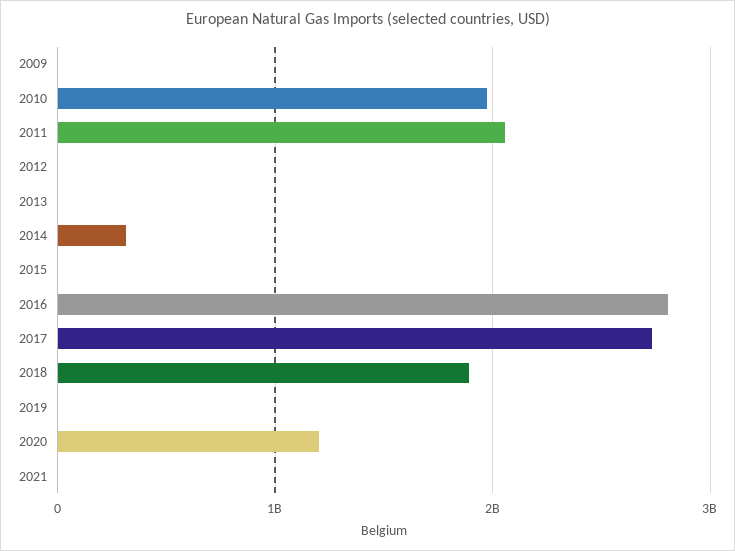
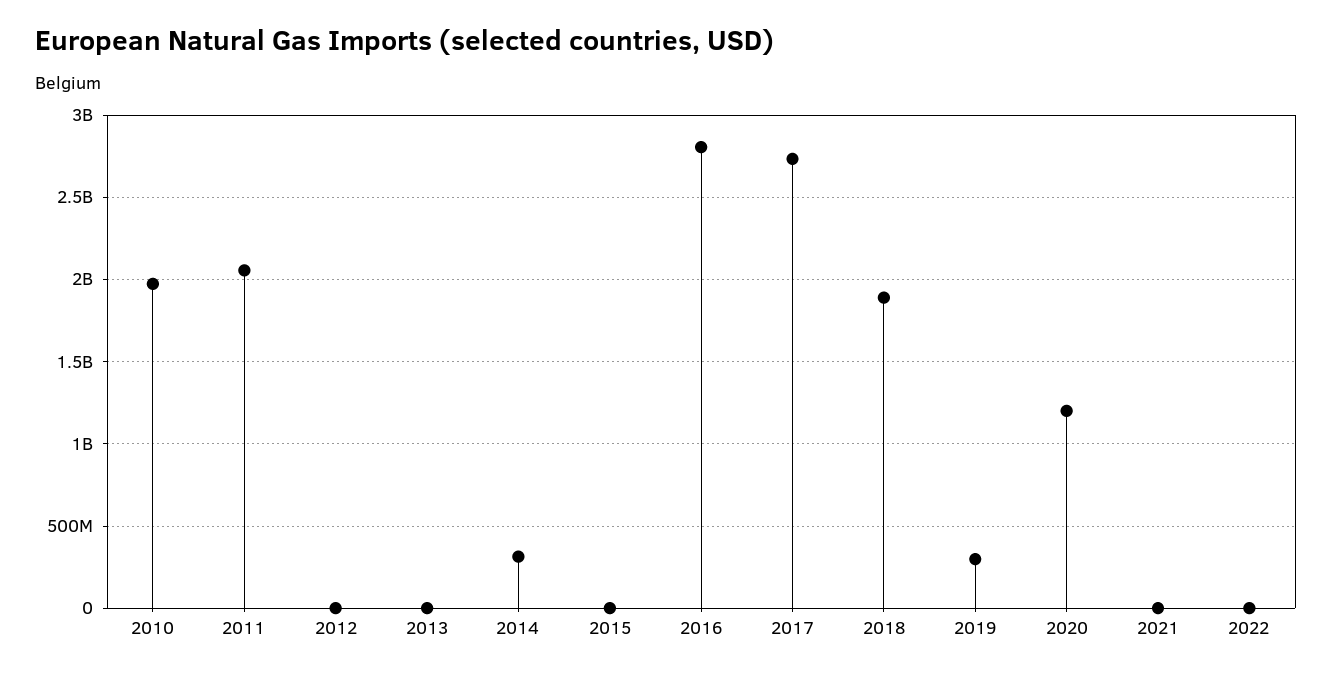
2009: 0 -> none
2019: 0 -> 300000000
2022: none -> 0

